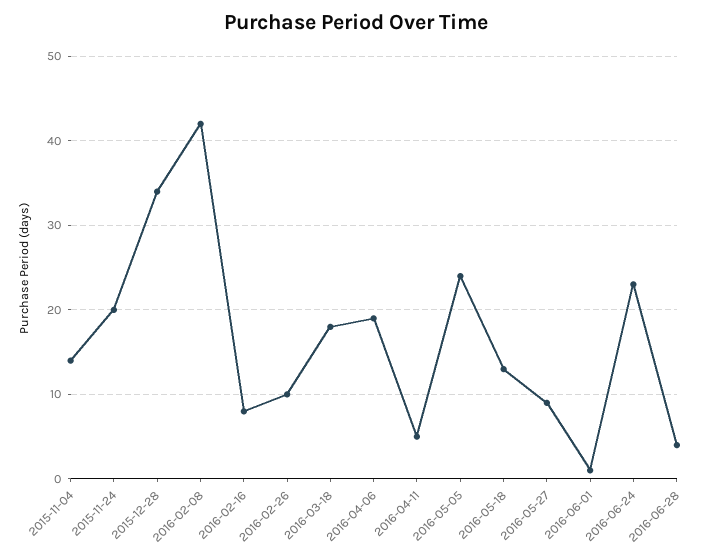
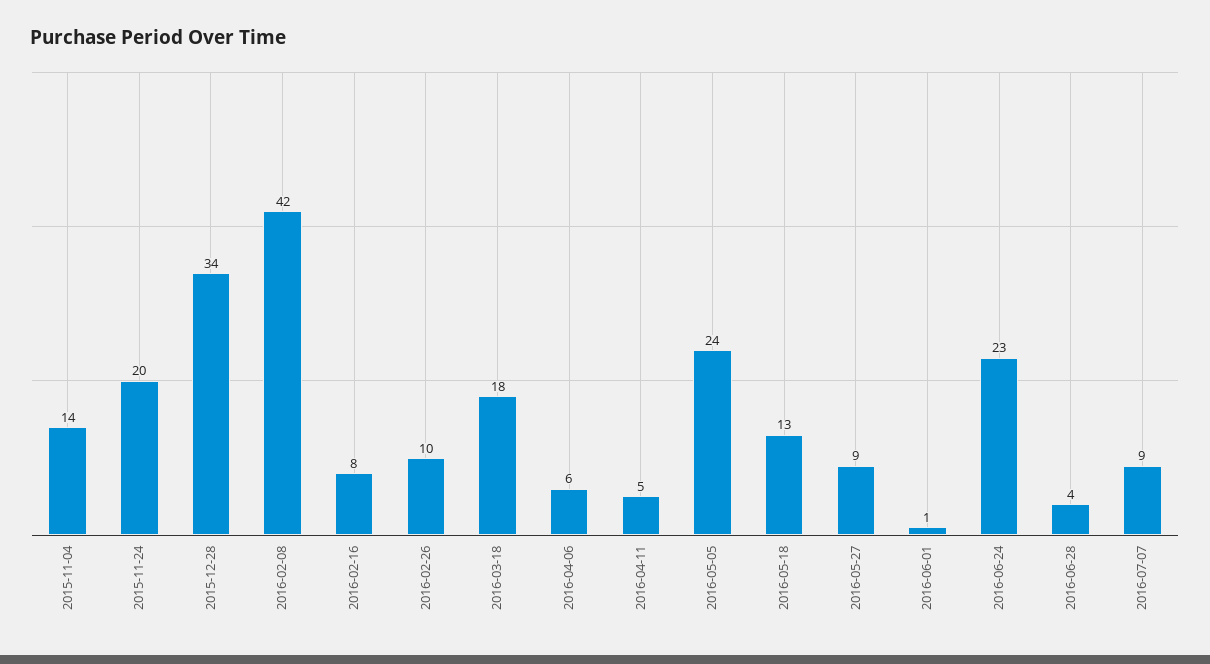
2016-04-06: 19 -> 6
2016-07-07: none -> 9

